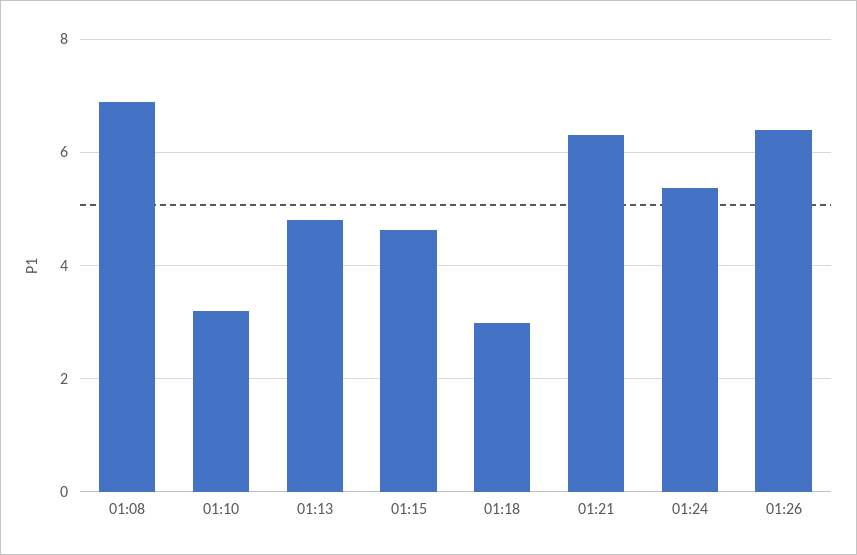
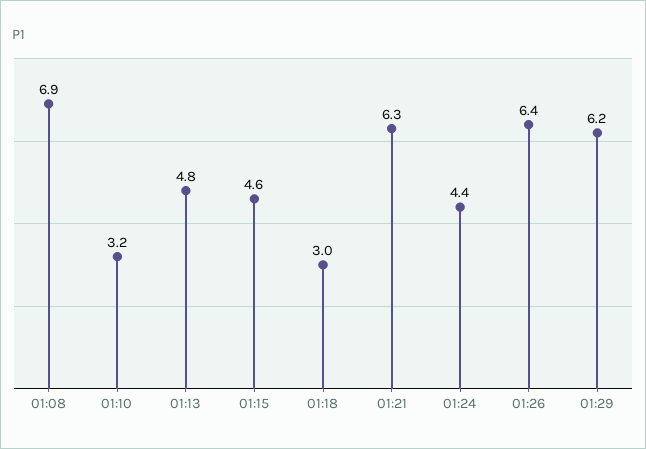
01:24: 5.4 -> 4.4
01:29: none -> 6.2

